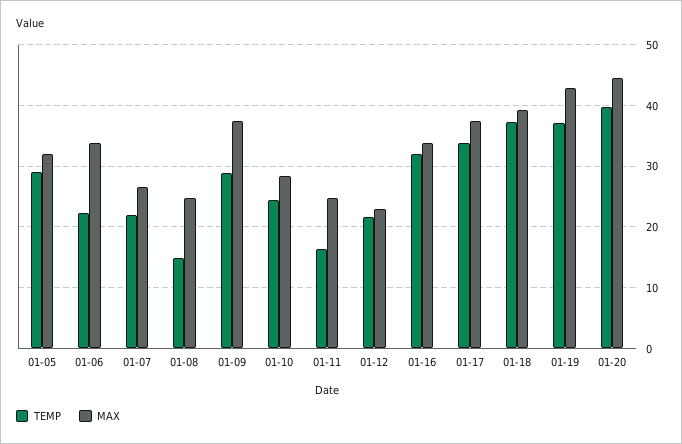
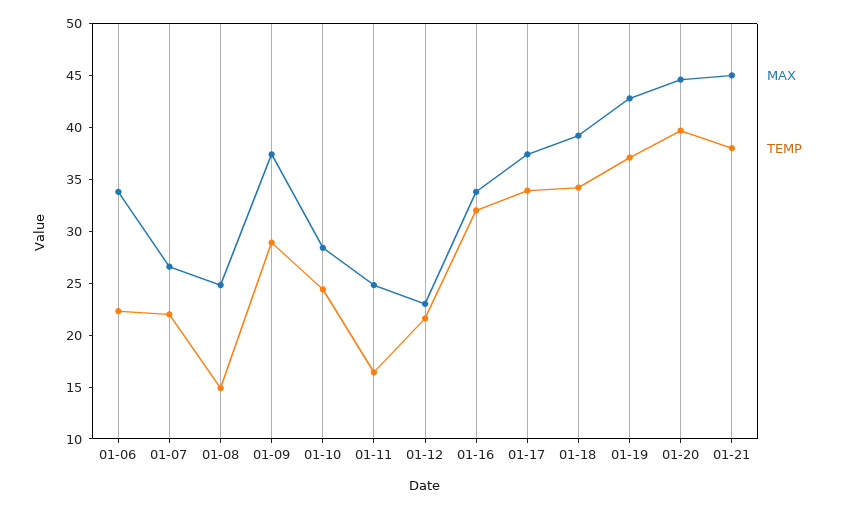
TEMP, 01-05: 29 -> none
MAX, 01-05: 32 -> none
TEMP, 01-18: 37 -> 34
MAX, 01-21: none -> 45
TEMP, 01-21: none -> 38

